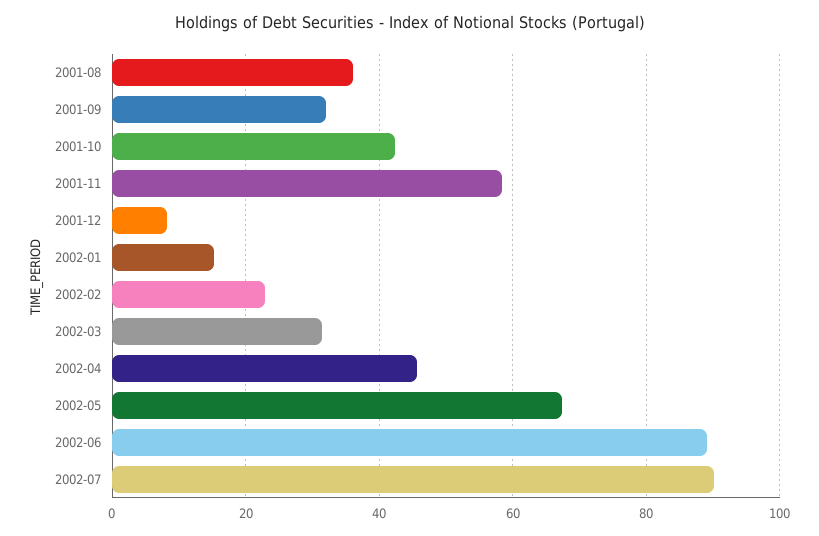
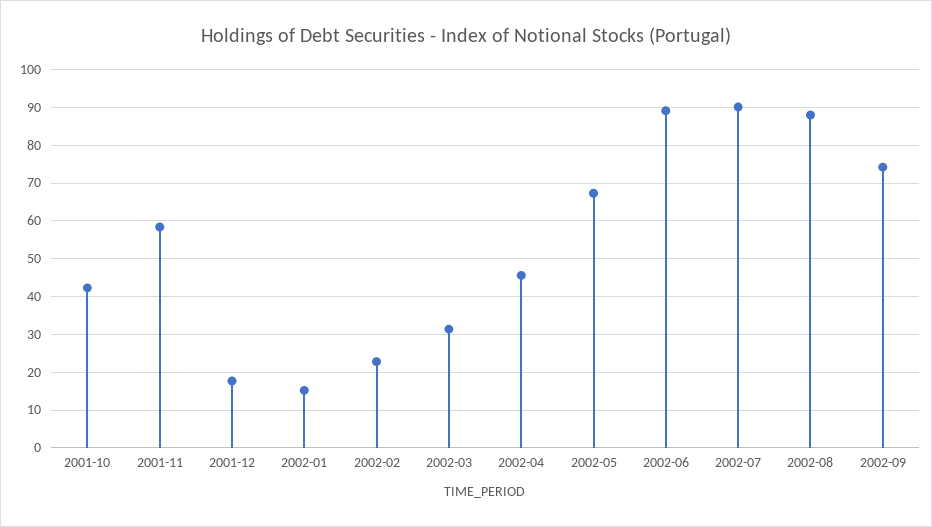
2001-08: 36 -> none
2001-09: 32 -> none
2001-12: 8 -> 18
2002-08: none -> 88
2002-09: none -> 74

